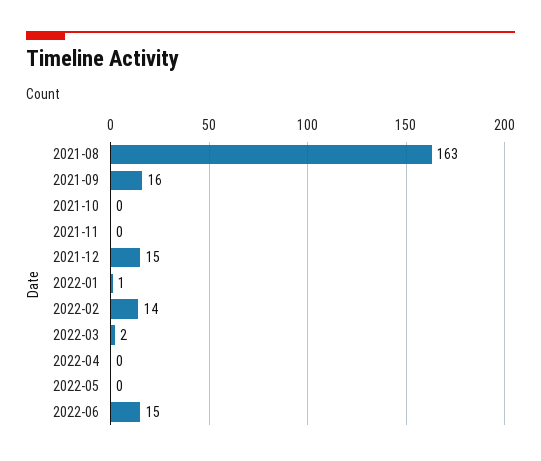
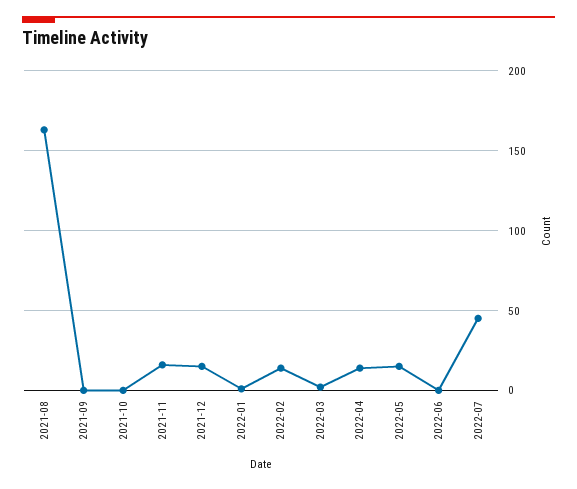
2021-09: 16 -> 0
2021-11: 0 -> 15
2022-04: 0 -> 15
2022-05: 0 -> 15
2022-06: 15 -> 0
2022-07: none -> 45

